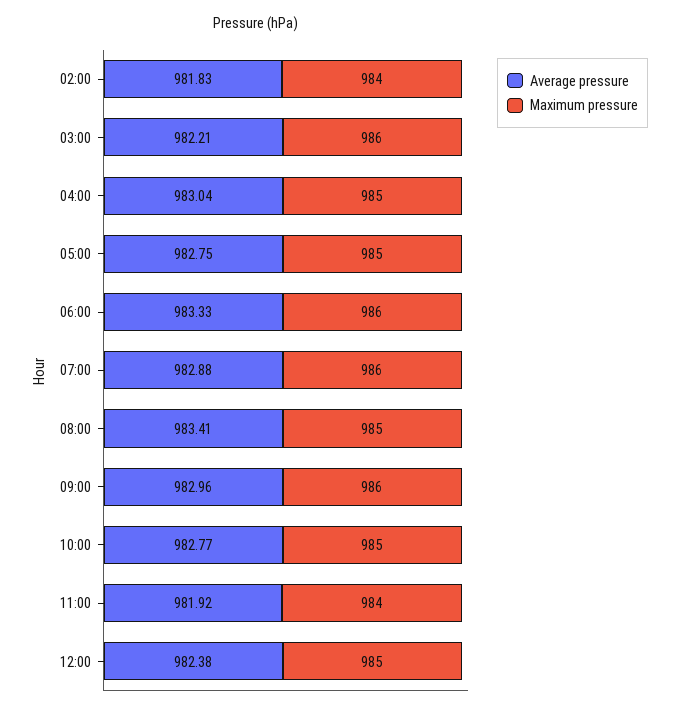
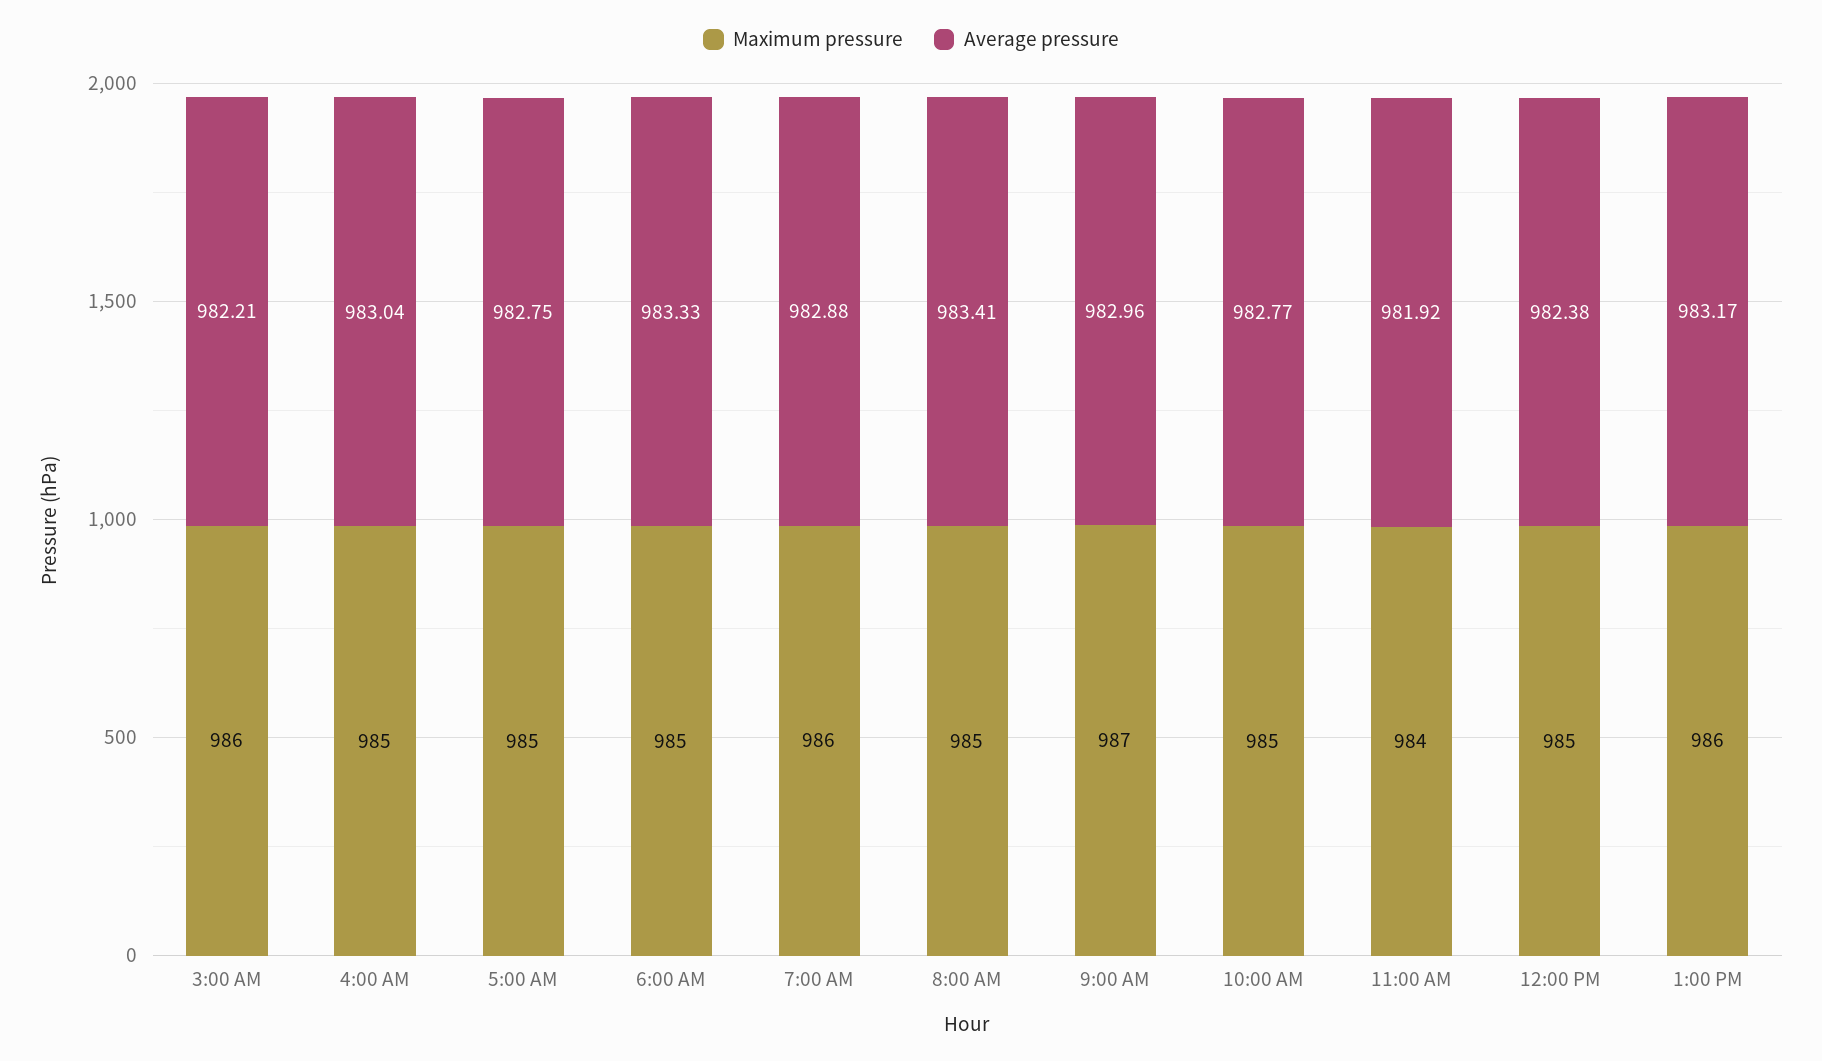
Average pressure, 02:00: 981.83 -> none
Maximum pressure, 02:00: 984 -> none
Maximum pressure, 06:00: 986 -> 985
Maximum pressure, 09:00: 986 -> 987
Maximum pressure, 1:00 PM: none -> 986
Average pressure, 1:00 PM: none -> 983.17

